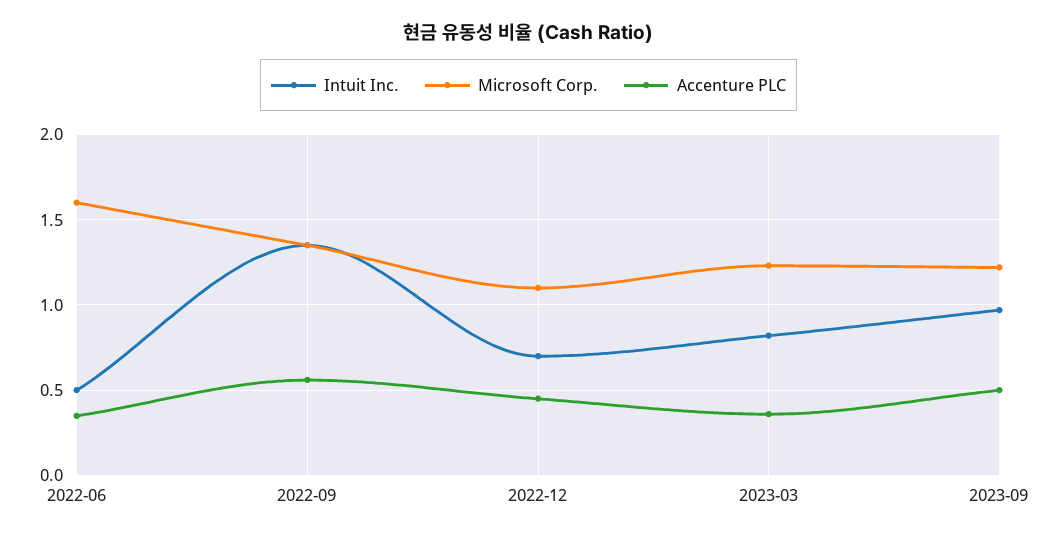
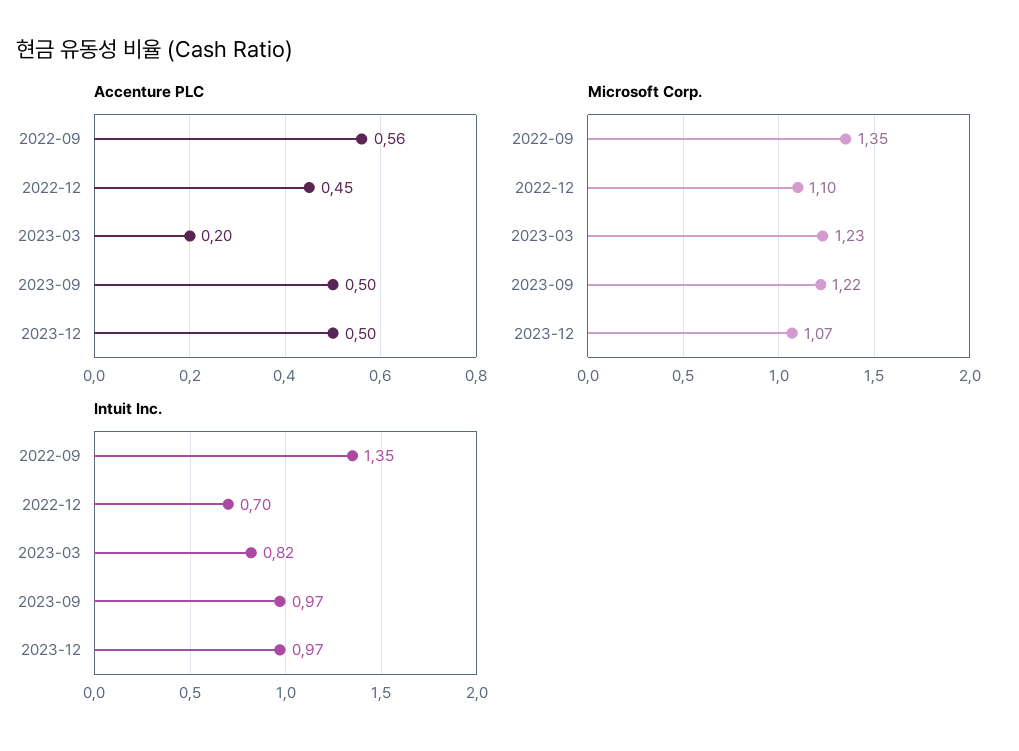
Intuit Inc., 2022-06: 0.5 -> none
Microsoft Corp., 2022-06: 1.6 -> none
Accenture PLC, 2022-06: 0.35 -> none
Accenture PLC, 2023-03: 0.35 -> 0.2
Accenture PLC, 2023-12: none -> 0.5
Microsoft Corp., 2023-12: none -> 1.07
Intuit Inc., 2023-12: none -> 0.97

